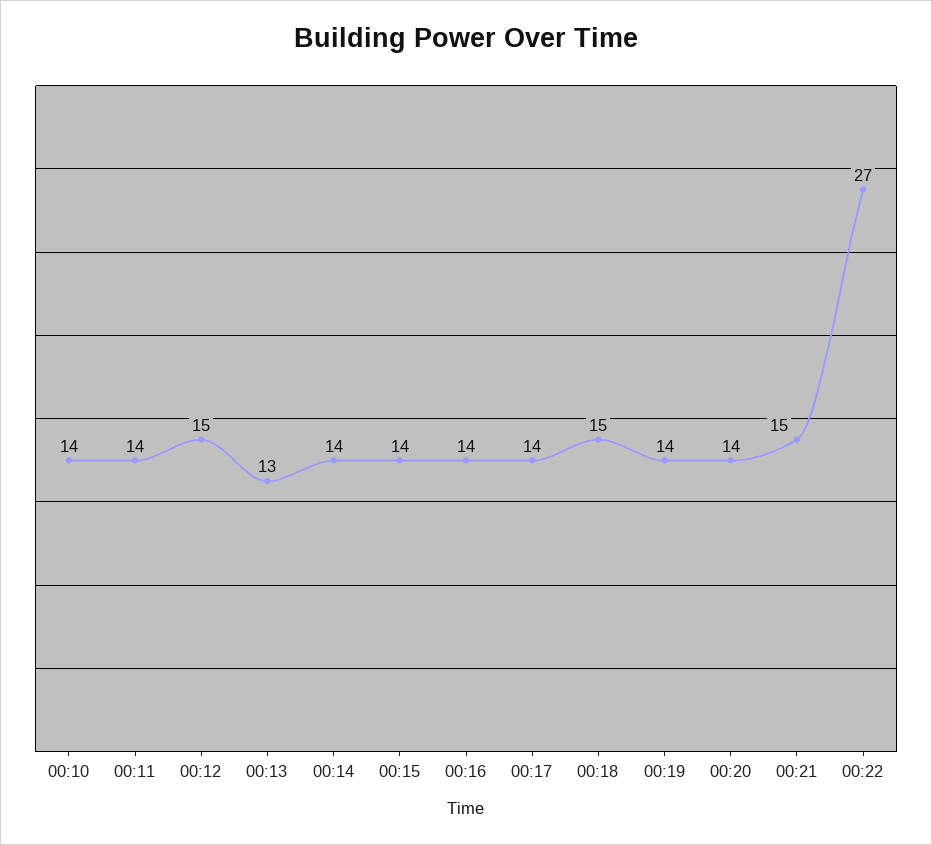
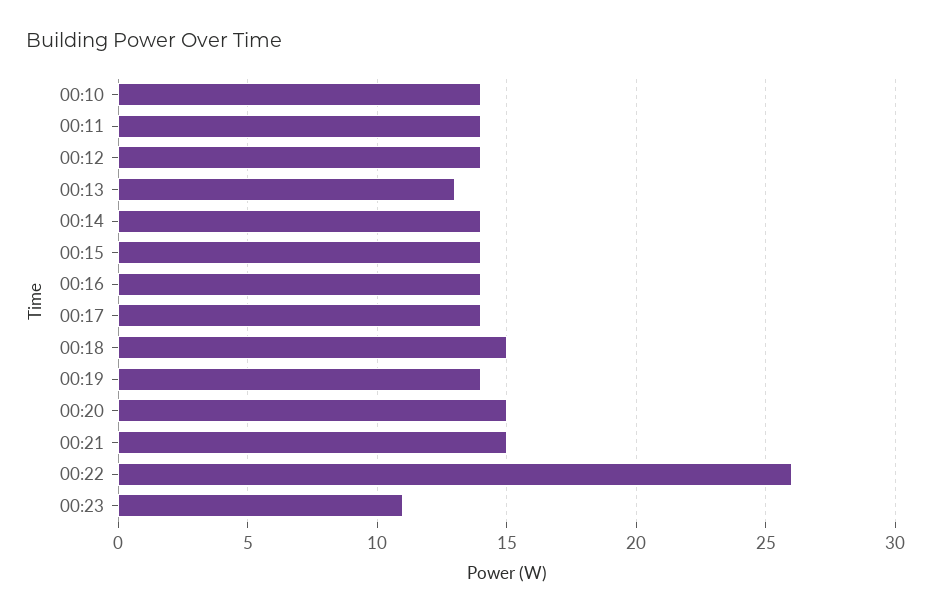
00:12: 15 -> 14
00:20: 14 -> 15
00:22: 27 -> 26
00:23: none -> 11

